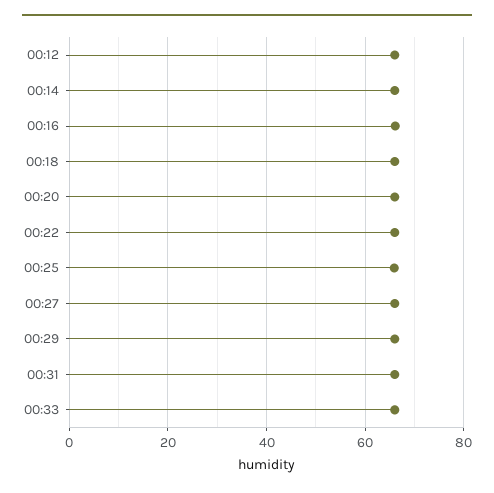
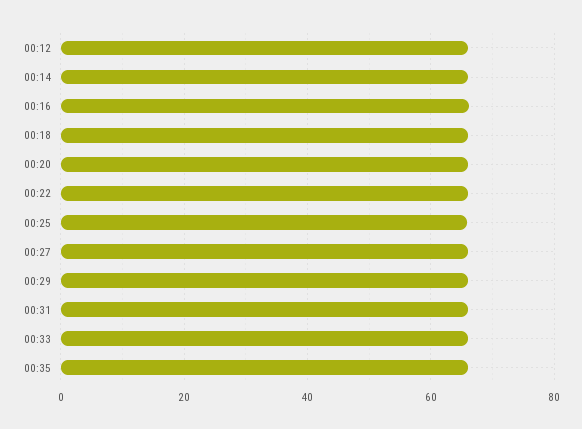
00:35: none -> 66

